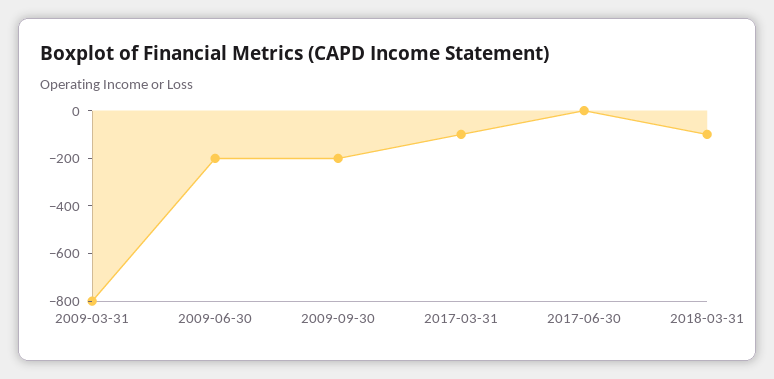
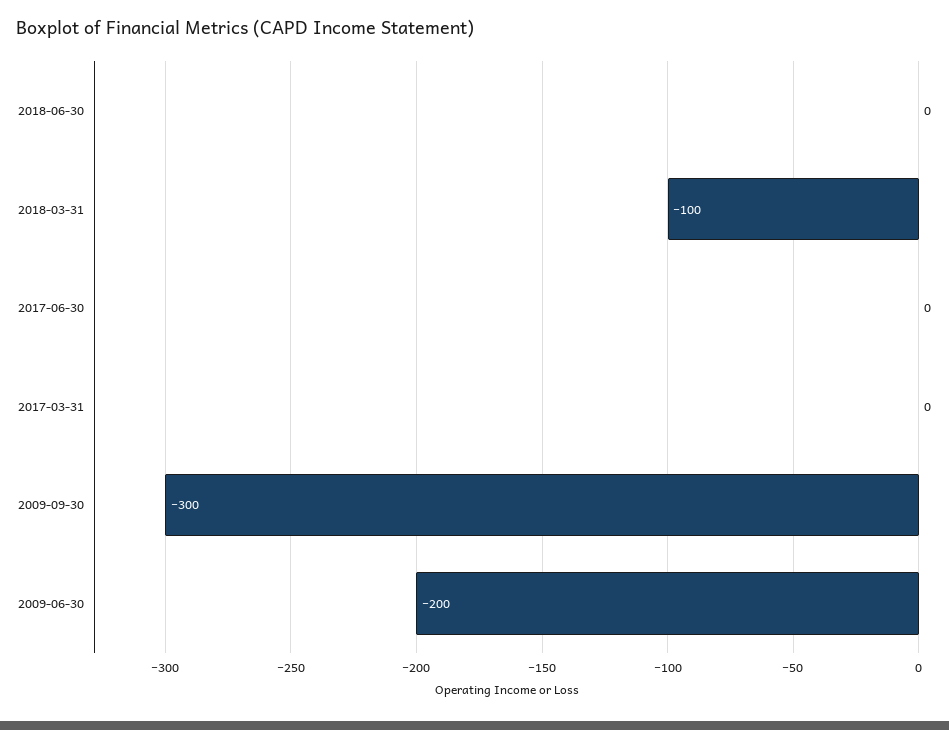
2009-03-31: -800 -> none
2009-09-30: -200 -> -300
2017-03-31: -100 -> 0
2018-06-30: none -> 0

